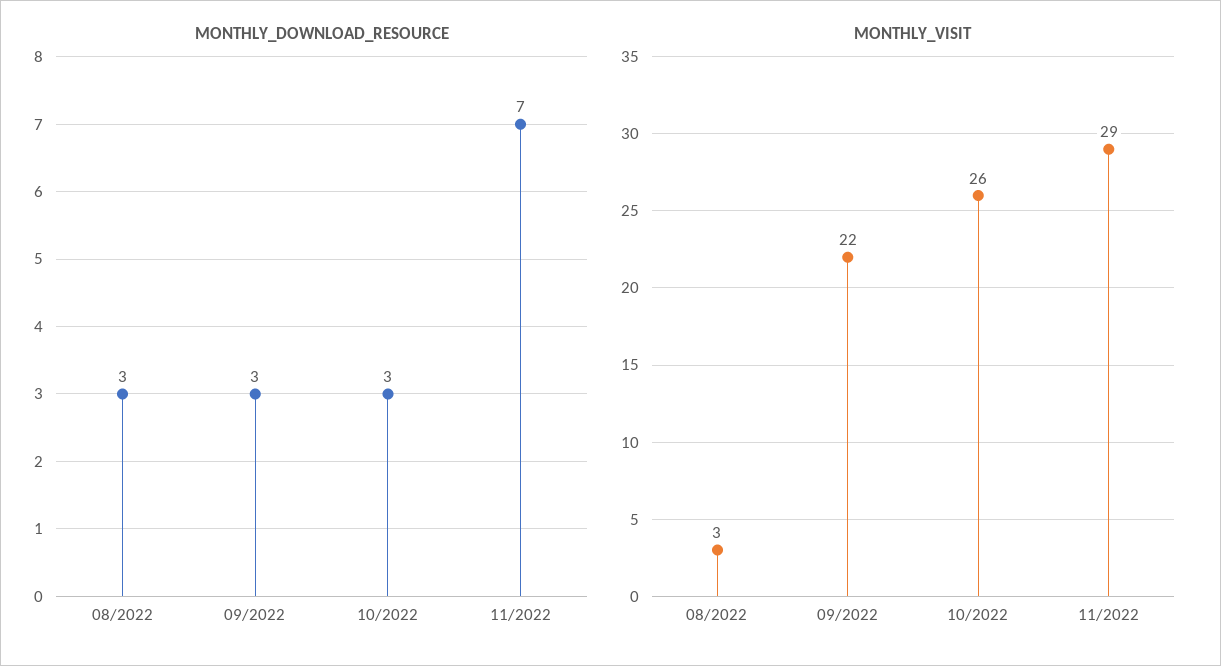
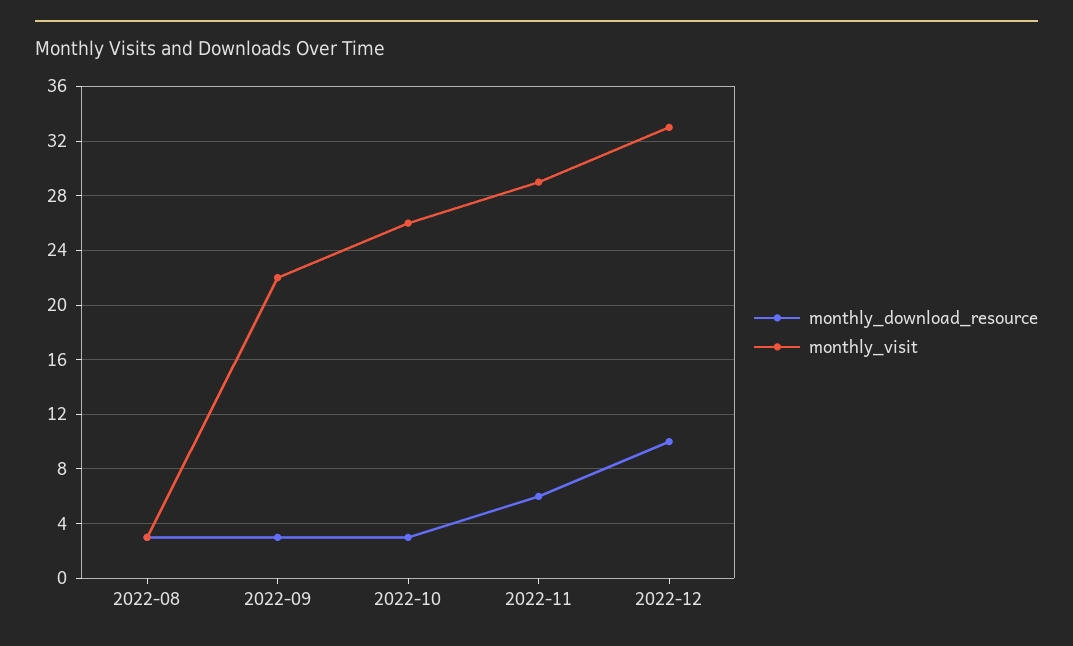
MONTHLY_DOWNLOAD_RESOURCE, 11/2022: 7 -> 6
MONTHLY_DOWNLOAD_RESOURCE, 2022-12: none -> 10
MONTHLY_VISIT, 2022-12: none -> 33

